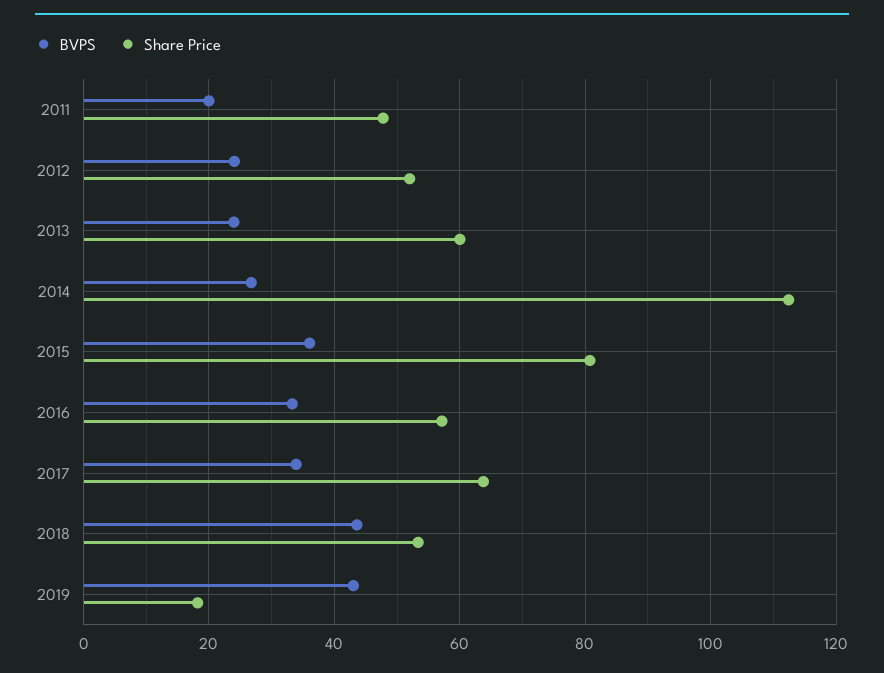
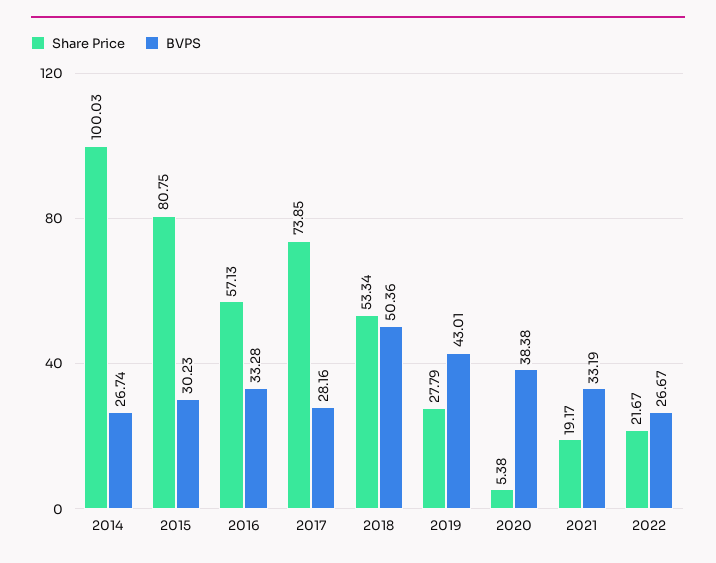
BVPS, 2011: 20 -> none
Share Price, 2011: 48 -> none
BVPS, 2012: 24 -> none
Share Price, 2012: 52 -> none
BVPS, 2013: 24 -> none
Share Price, 2013: 60 -> none
Share Price, 2014: 112 -> 100.03
BVPS, 2015: 36 -> 30.23
BVPS, 2017: 34 -> 28.16
Share Price, 2017: 64 -> 73.85
BVPS, 2018: 44 -> 50.36
Share Price, 2019: 18 -> 27.79
Share Price, 2020: none -> 5.38
BVPS, 2020: none -> 38.38
Share Price, 2021: none -> 19.17
BVPS, 2021: none -> 33.19
Share Price, 2022: none -> 21.67
BVPS, 2022: none -> 26.67

